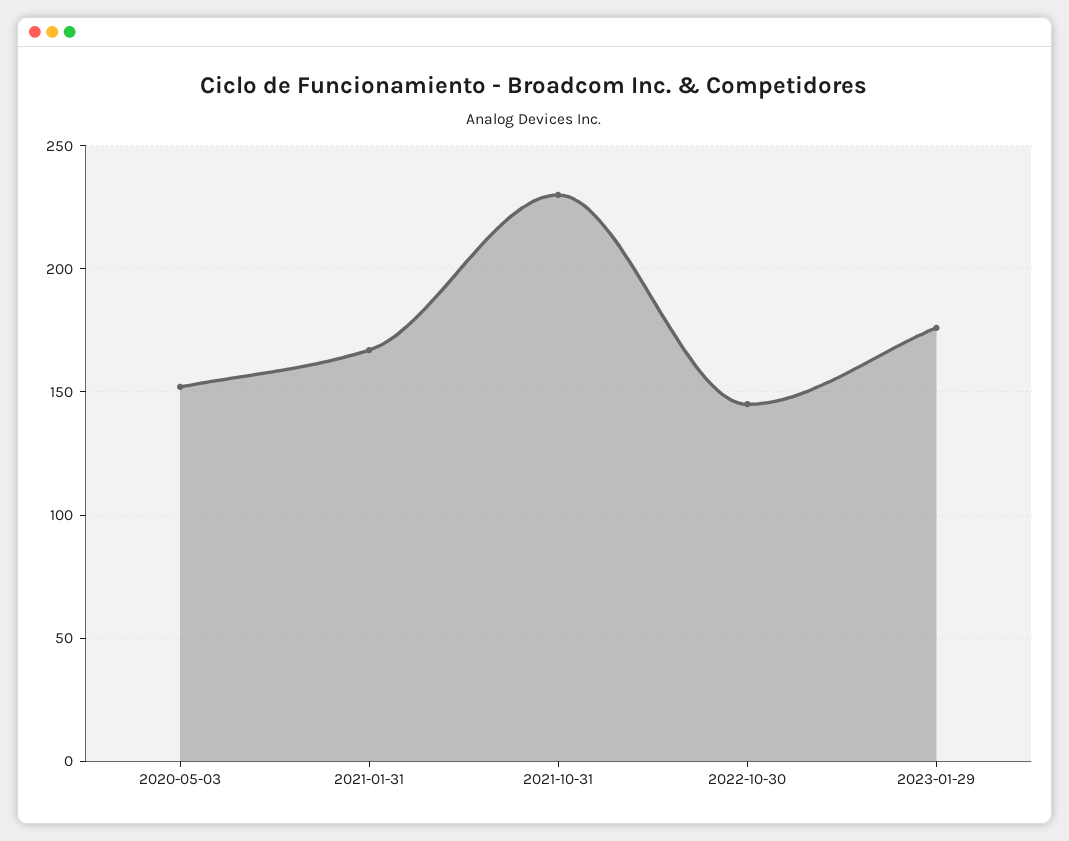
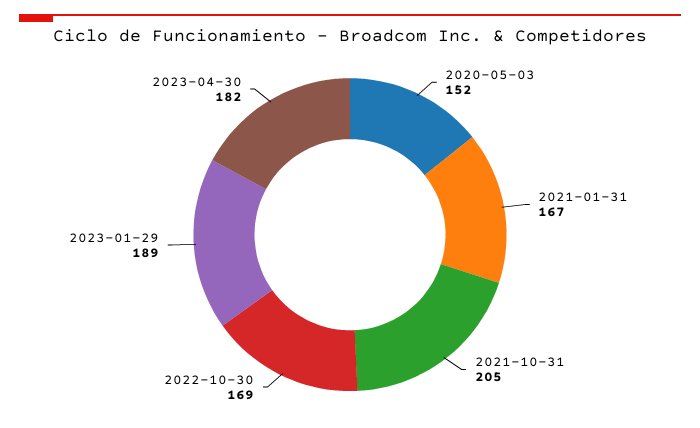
2021-10-31: 230 -> 205
2022-10-30: 145 -> 169
2023-01-29: 175 -> 189
2023-04-30: none -> 182

